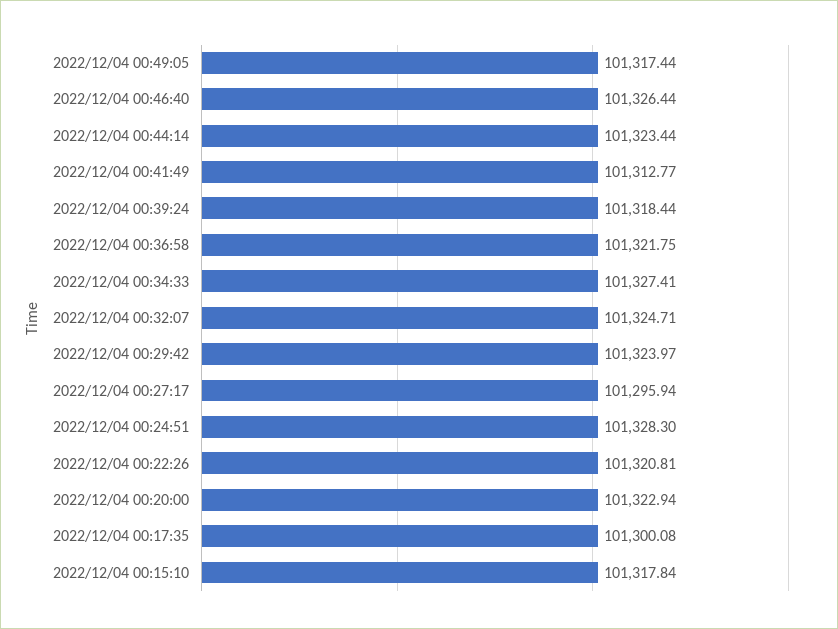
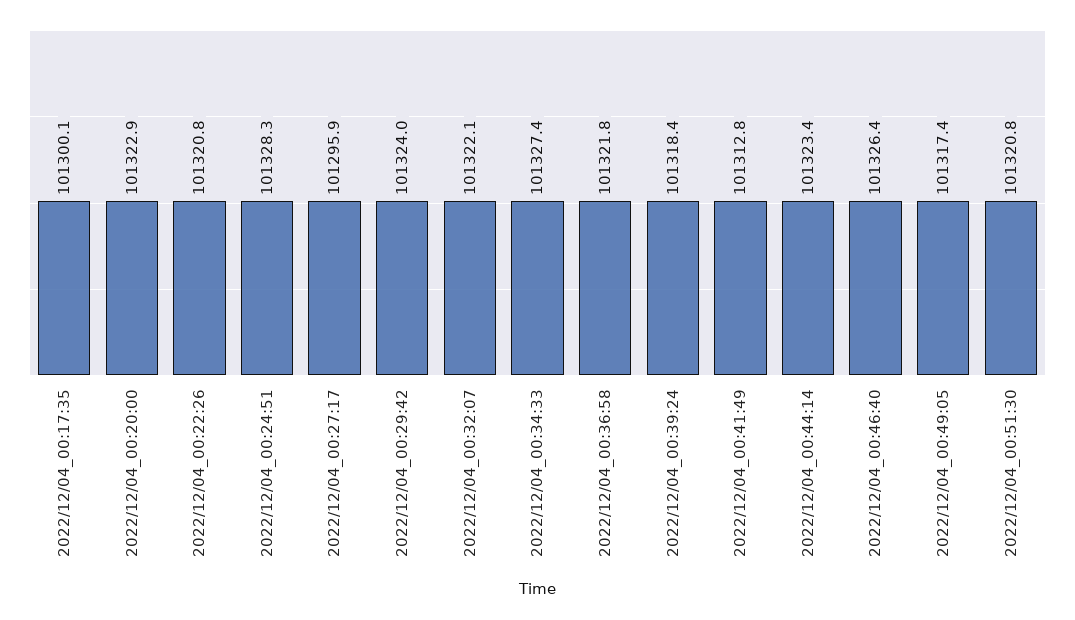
2022/12/04 00:32:07: 101324.71 -> 101322.1
2022/12/04 00:15:10: 101317.84 -> none
2022/12/04_00:51:30: none -> 101320.8

